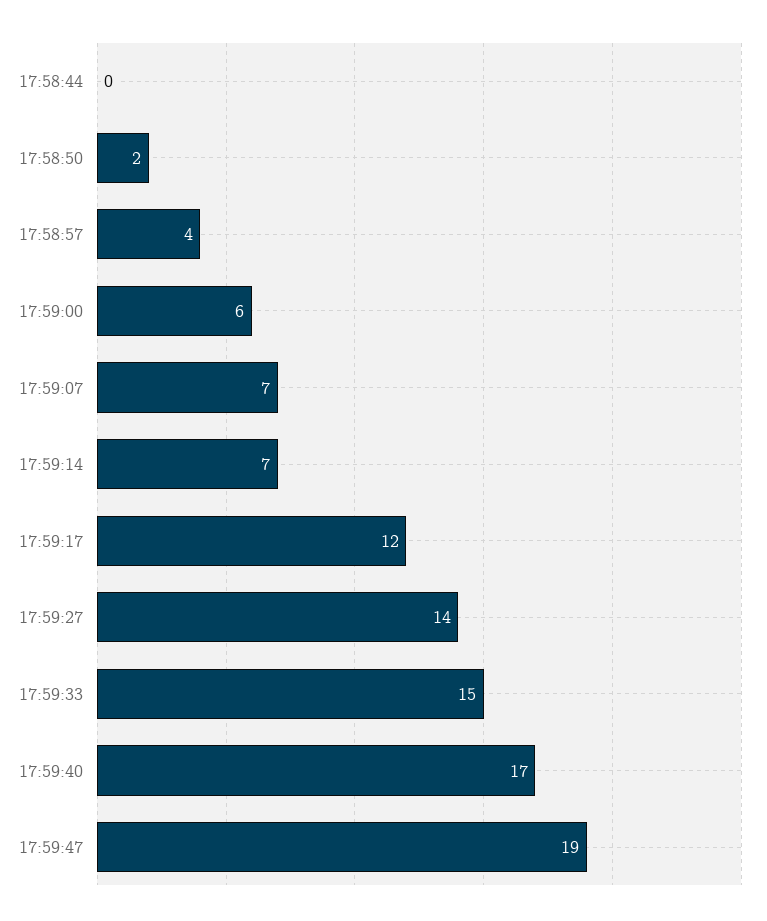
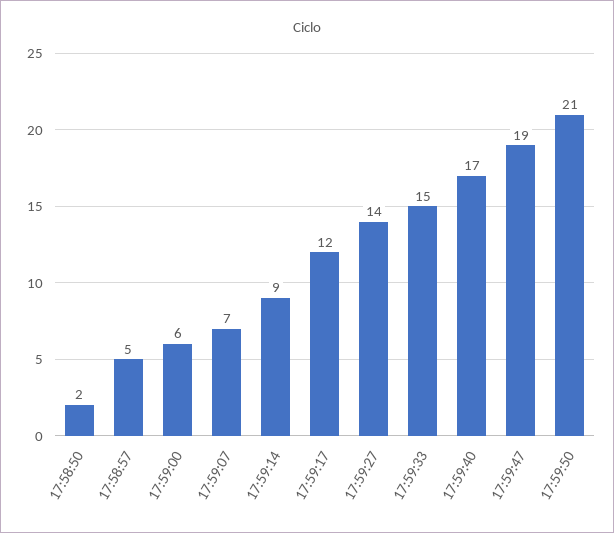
17:58:44: 0 -> none
17:58:57: 4 -> 5
17:59:14: 7 -> 9
17:59:50: none -> 21

